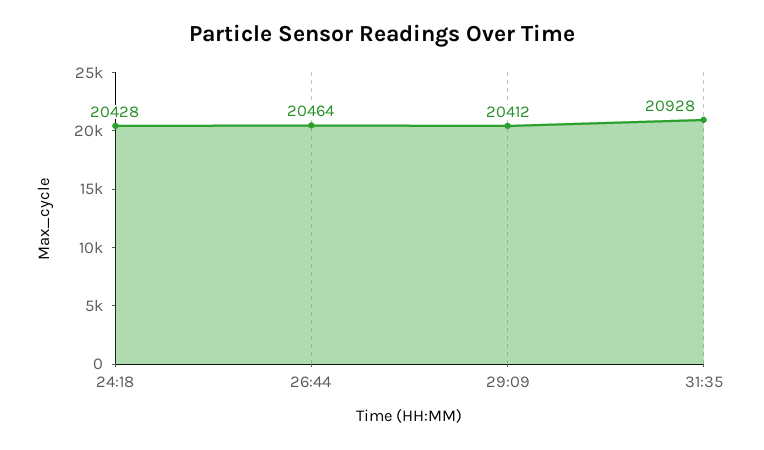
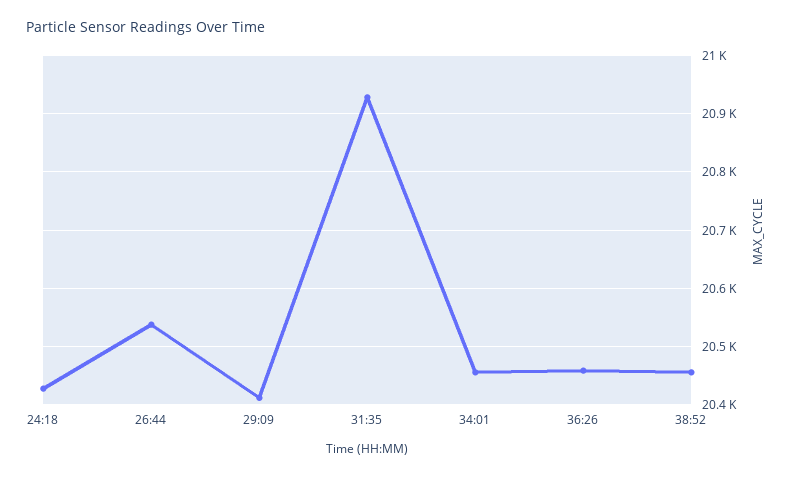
26:44: 20464 -> 20540
34:01: none -> 20460
36:26: none -> 20460
38:52: none -> 20460

